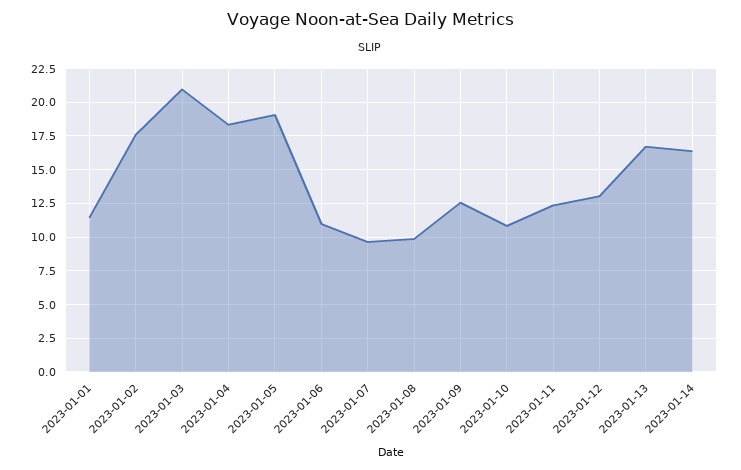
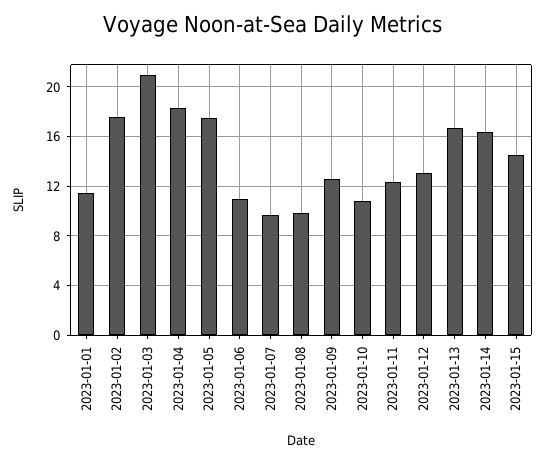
2023-01-05: 19 -> 17.5
2023-01-15: none -> 14.5

